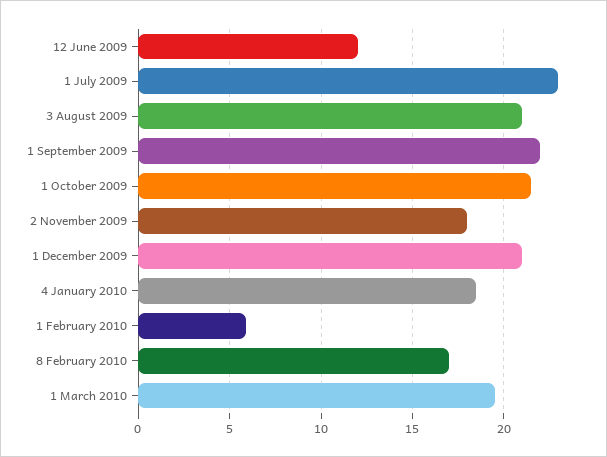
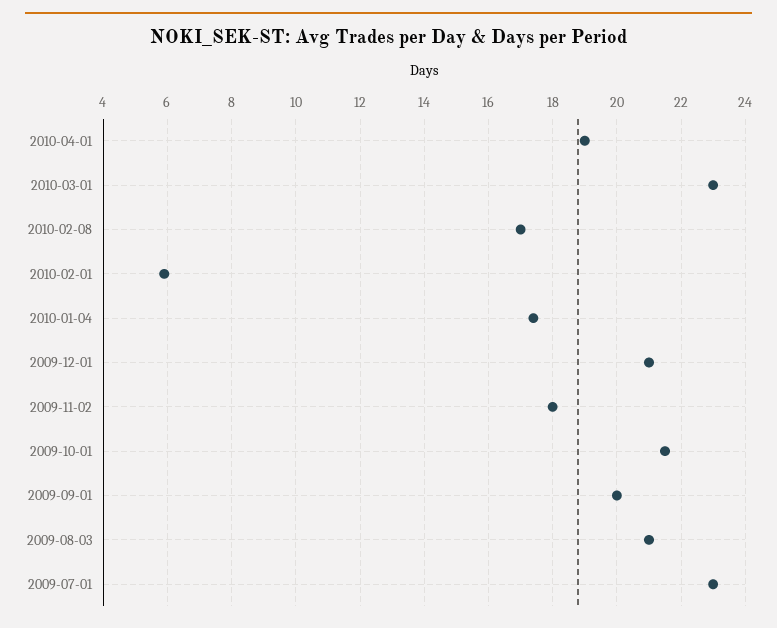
12 June 2009: 12 -> none
1 September 2009: 22 -> 20
4 January 2010: 18.5 -> 17.5
1 March 2010: 19.5 -> 23
2010-04-01: none -> 19

